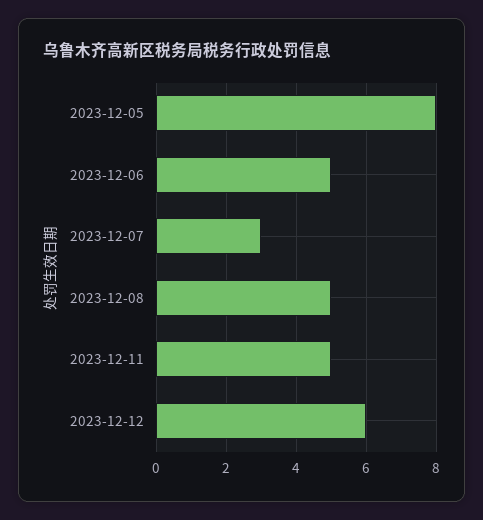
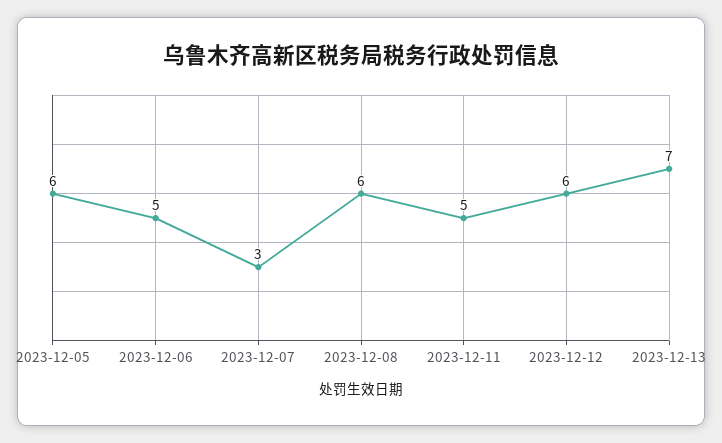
2023-12-05: 8 -> 6
2023-12-08: 5 -> 6
2023-12-13: none -> 7

